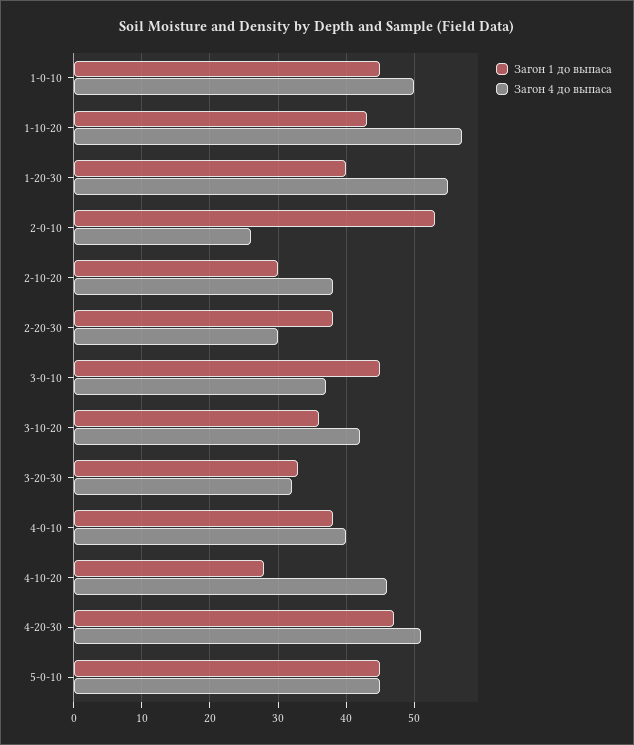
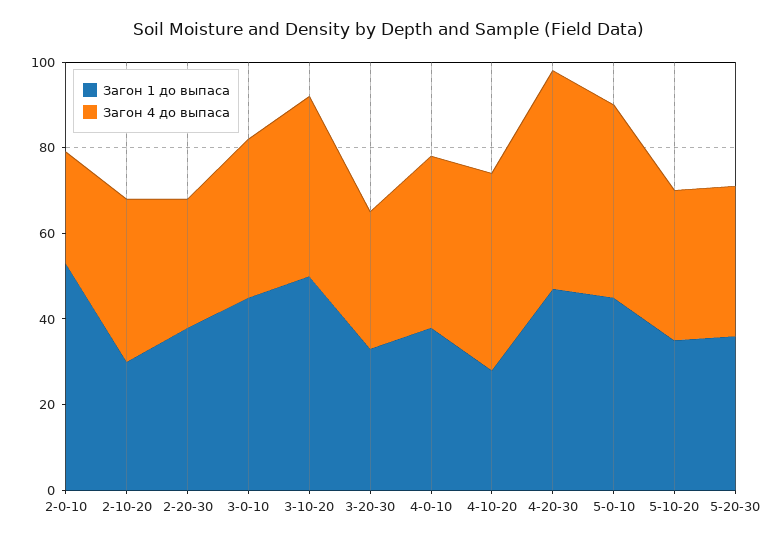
Загон 1 до выпаса, 1-0-10: 45 -> none
Загон 4 до выпаса, 1-0-10: 50 -> none
Загон 1 до выпаса, 1-10-20: 43 -> none
Загон 4 до выпаса, 1-10-20: 57 -> none
Загон 1 до выпаса, 1-20-30: 40 -> none
Загон 4 до выпаса, 1-20-30: 55 -> none
Загон 1 до выпаса, 3-10-20: 36 -> 50
Загон 1 до выпаса, 5-10-20: none -> 35
Загон 4 до выпаса, 5-10-20: none -> 35
Загон 1 до выпаса, 5-20-30: none -> 35
Загон 4 до выпаса, 5-20-30: none -> 35

